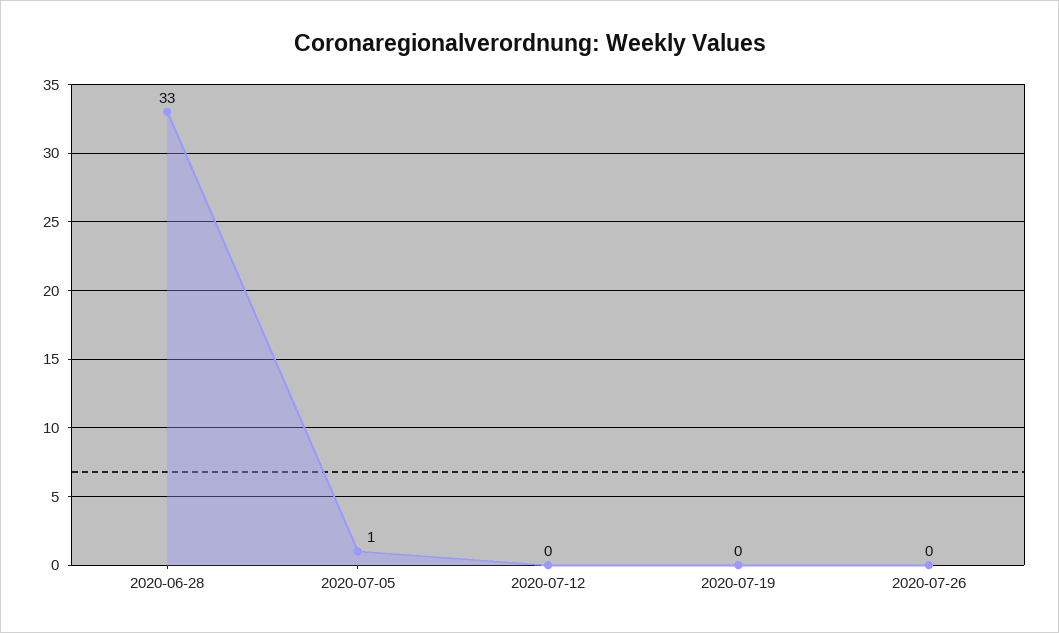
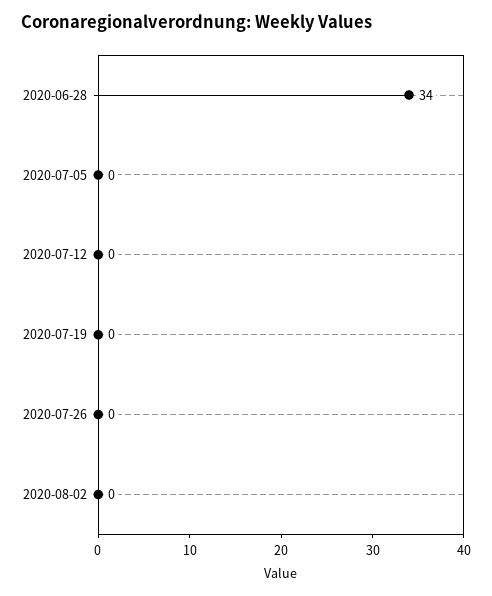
2020-06-28: 33 -> 34
2020-07-05: 1 -> 0
2020-08-02: none -> 0

